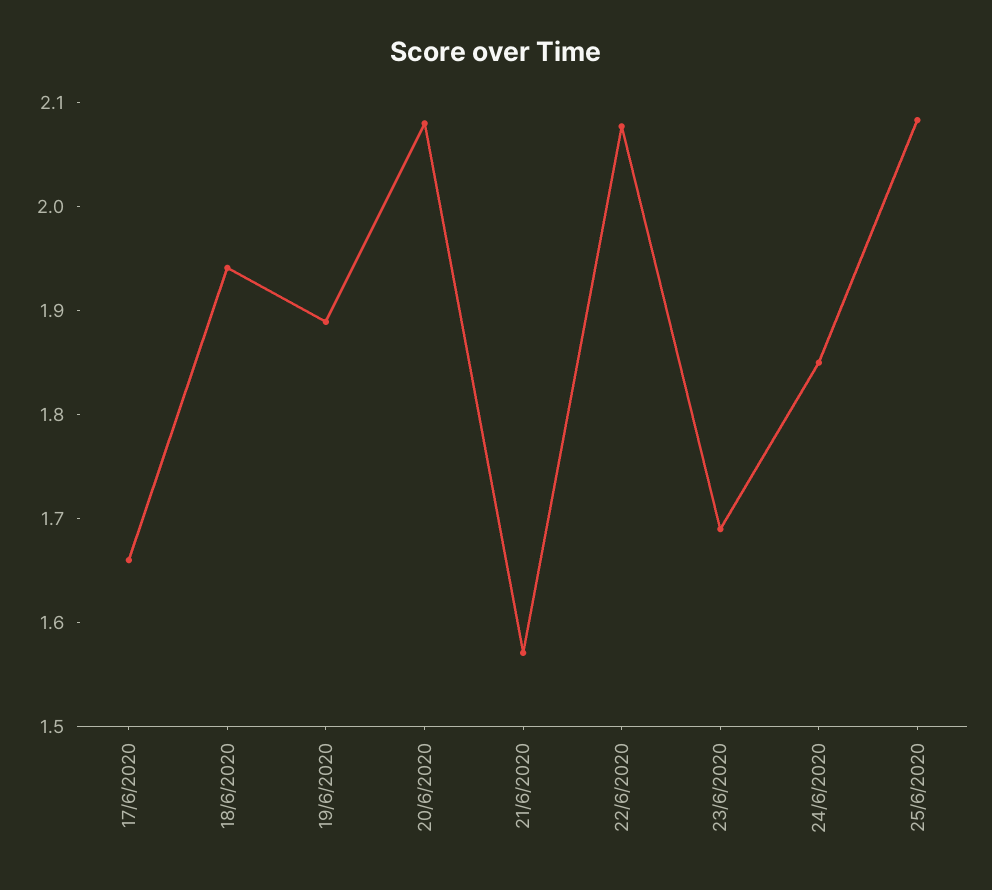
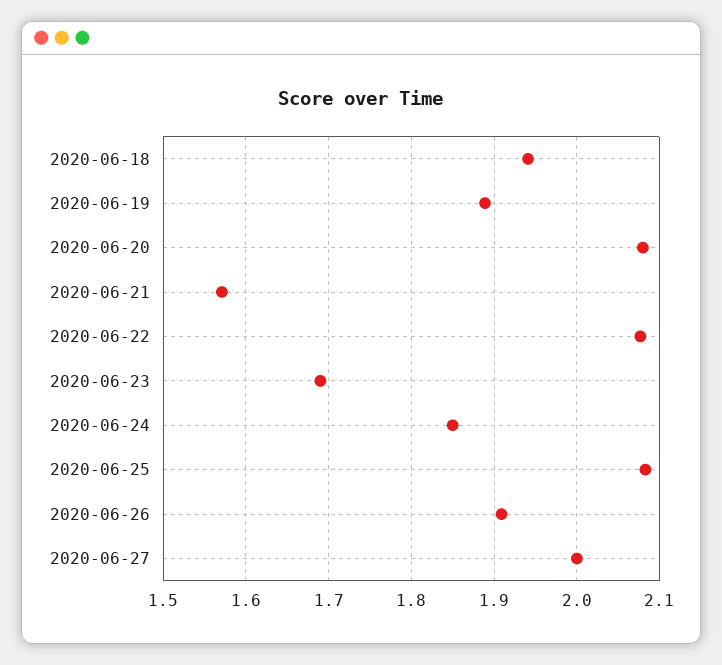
17/6/2020: 1.66 -> none
2020-06-26: none -> 1.91
2020-06-27: none -> 2

